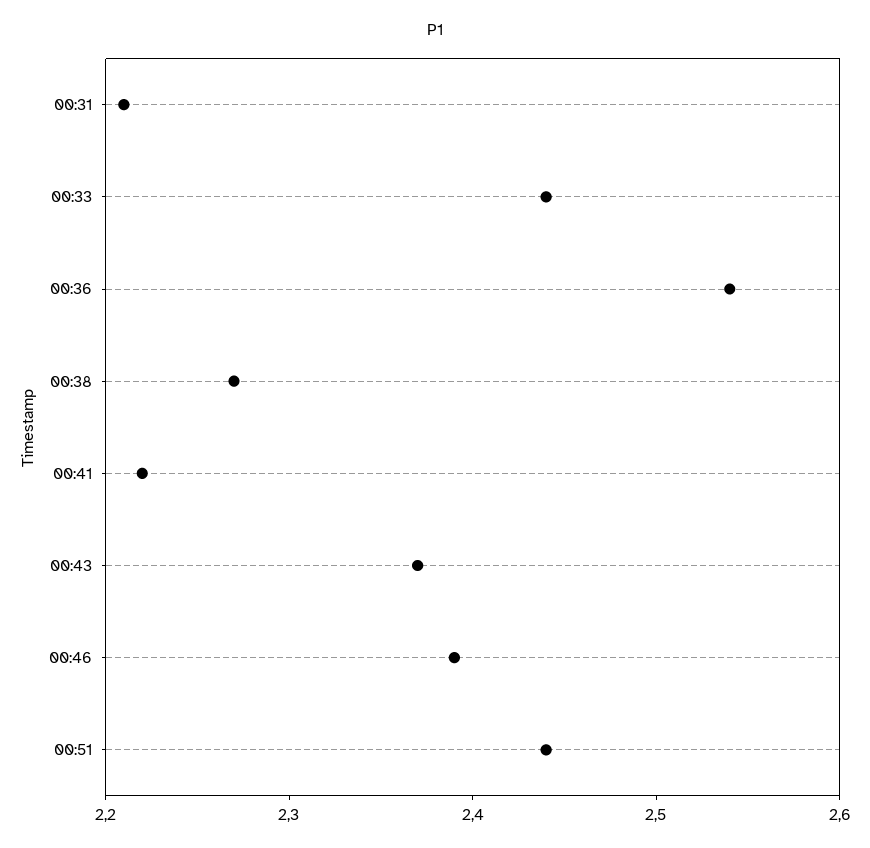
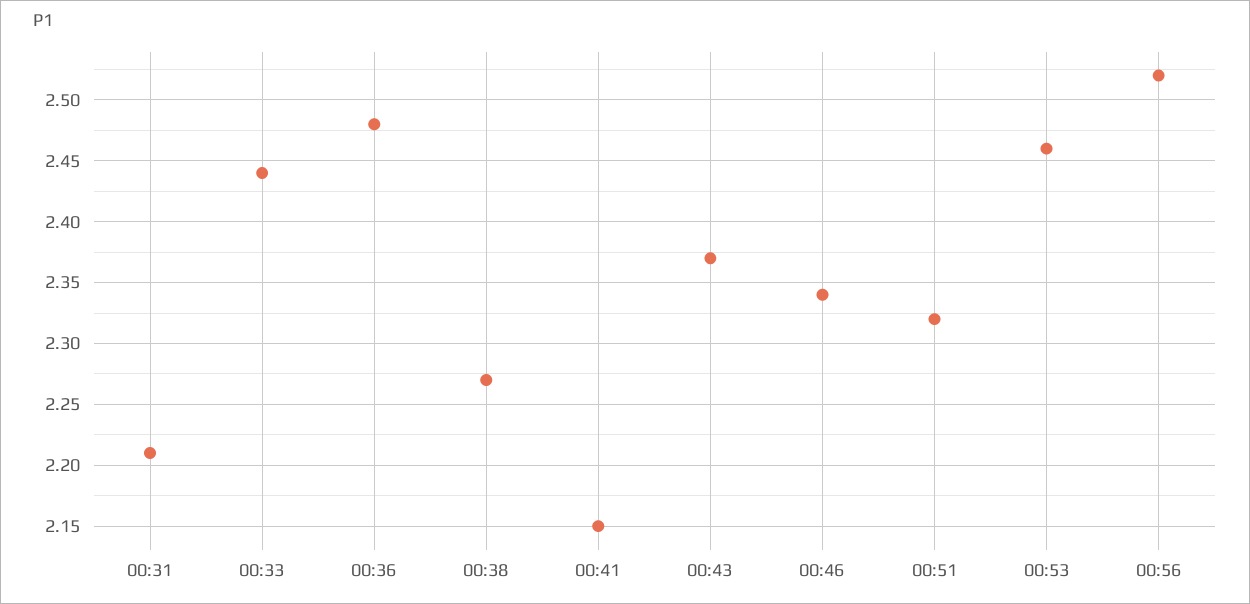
00:36: 2.54 -> 2.48
00:41: 2.22 -> 2.15
00:46: 2.39 -> 2.34
00:51: 2.44 -> 2.32
00:53: none -> 2.46
00:56: none -> 2.52

